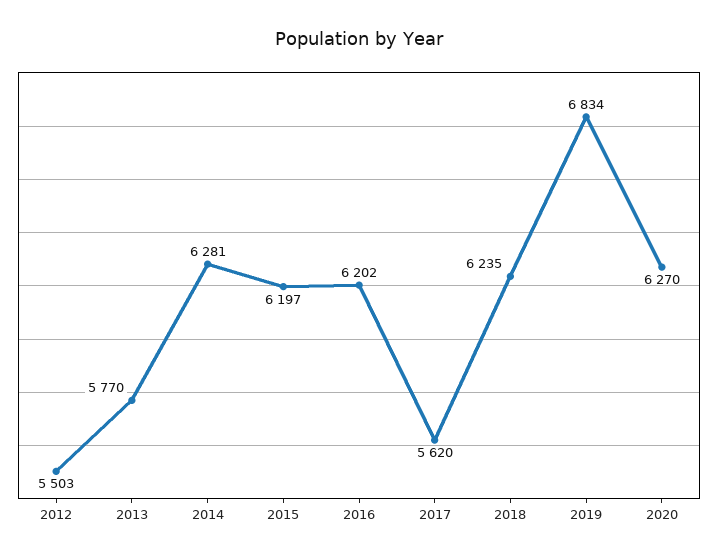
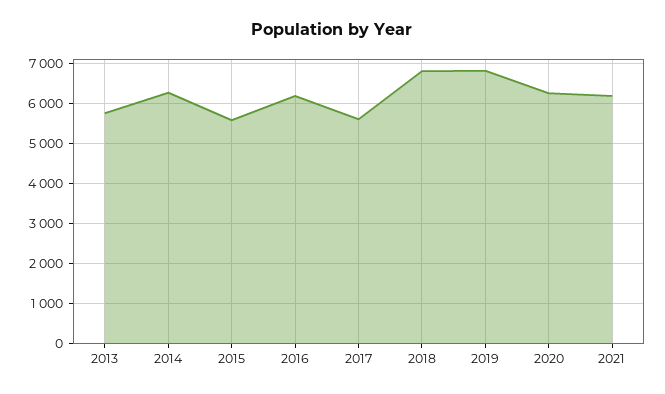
2012: 5503 -> none
2015: 6197 -> 5600
2018: 6235 -> 6800
2021: none -> 6200

